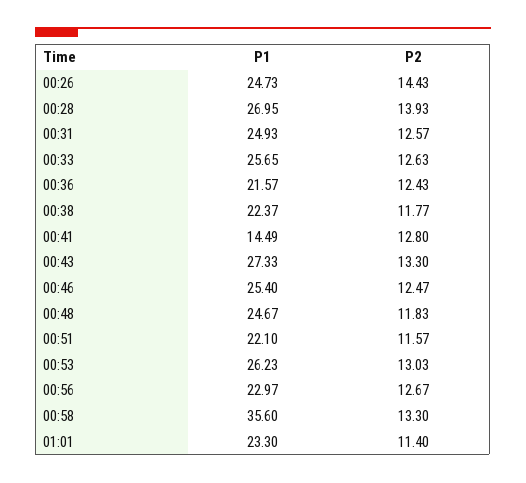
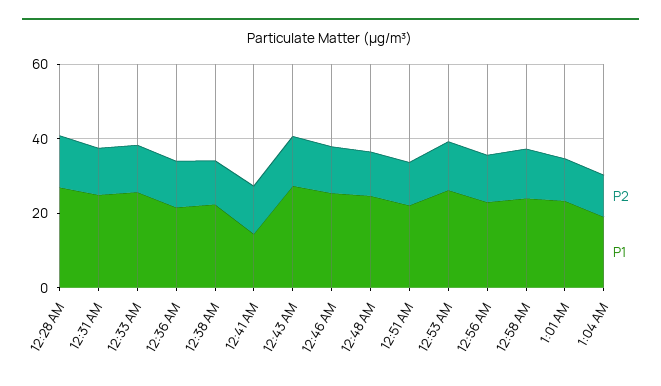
P1, 00:26: 24.73 -> none
P2, 00:26: 14.43 -> none
P1, 00:58: 35.6 -> 25
P2, 1:04 AM: none -> 10
P1, 1:04 AM: none -> 20

